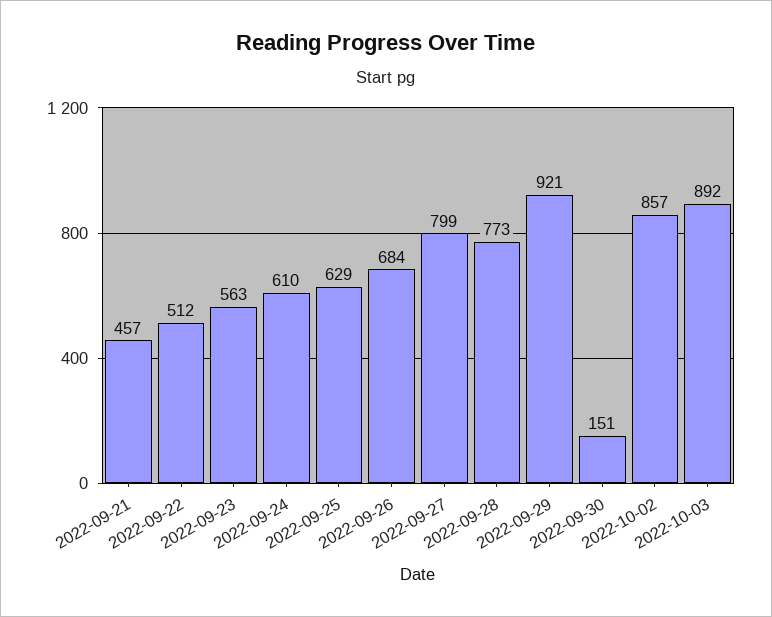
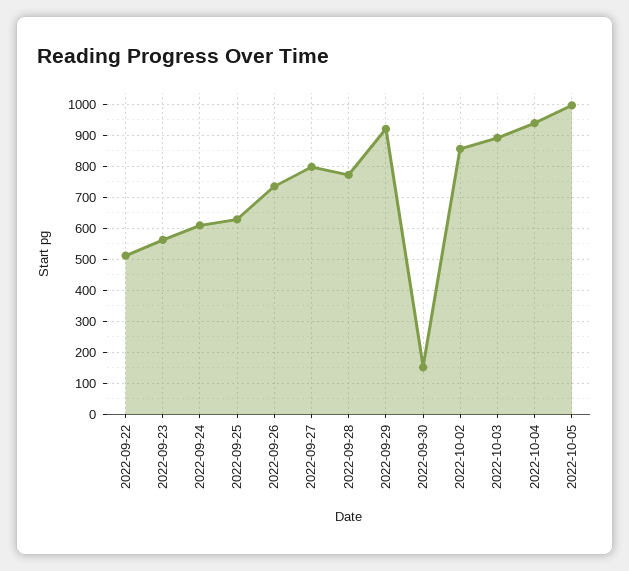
2022-09-21: 457 -> none
2022-09-26: 684 -> 740
2022-10-04: none -> 940
2022-10-05: none -> 1000

